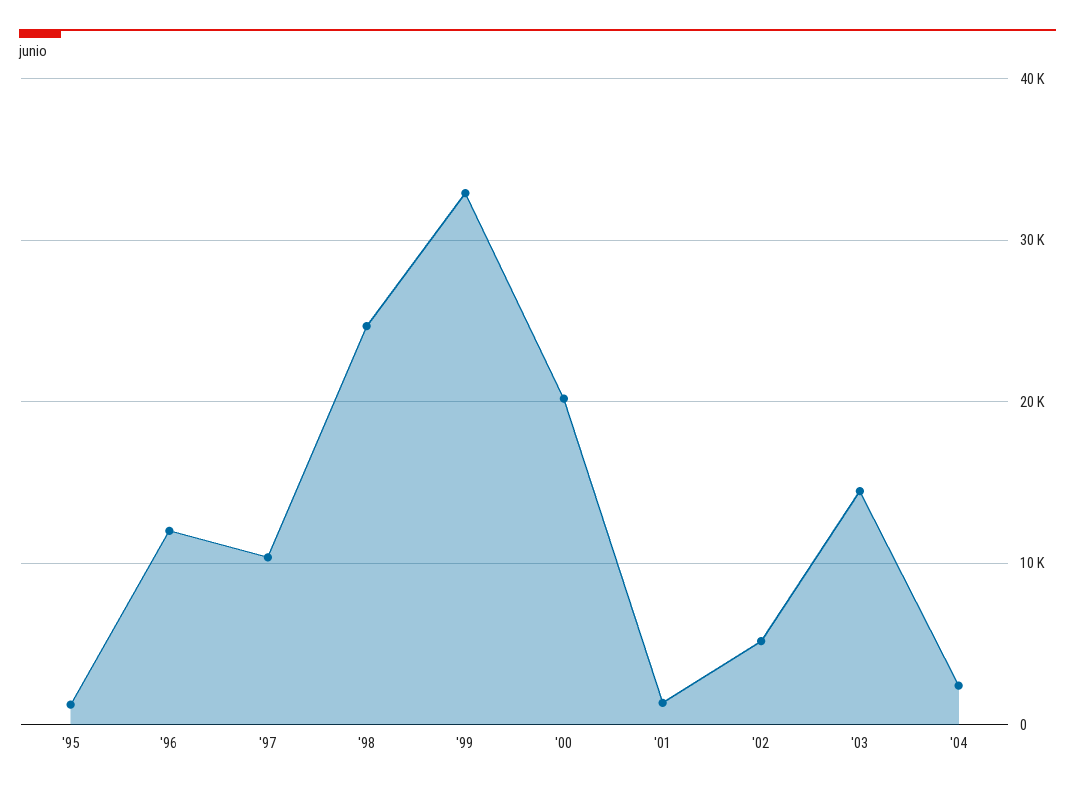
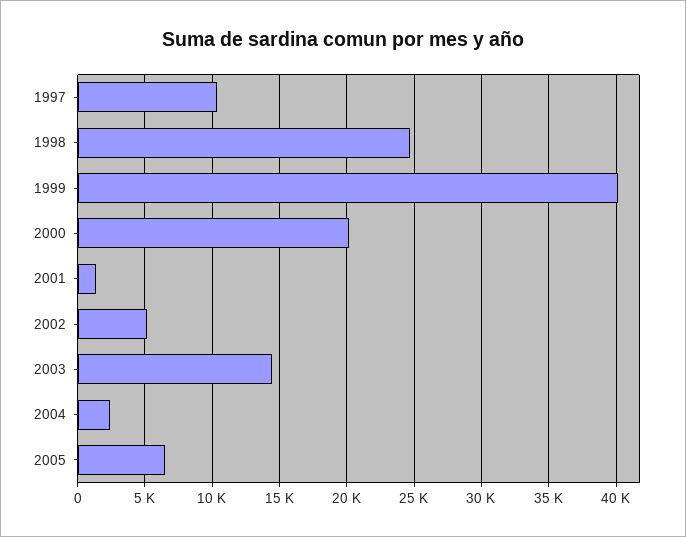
'95: 1000 -> none
'96: 12000 -> none
'99: 33000 -> 40000
2005: none -> 6500

